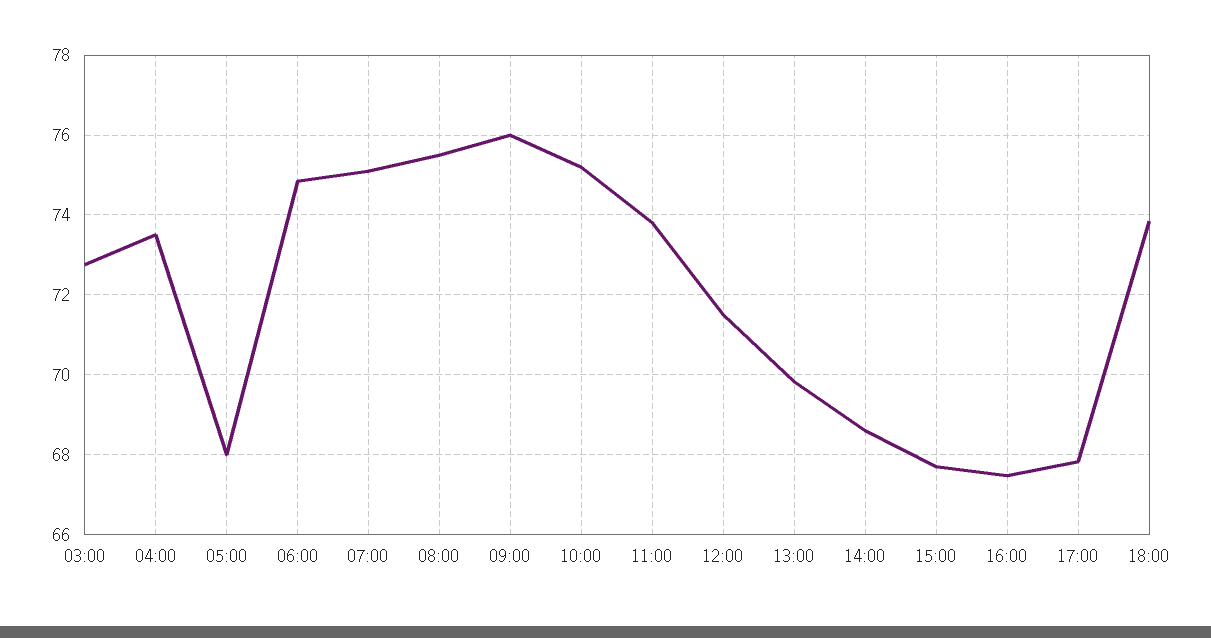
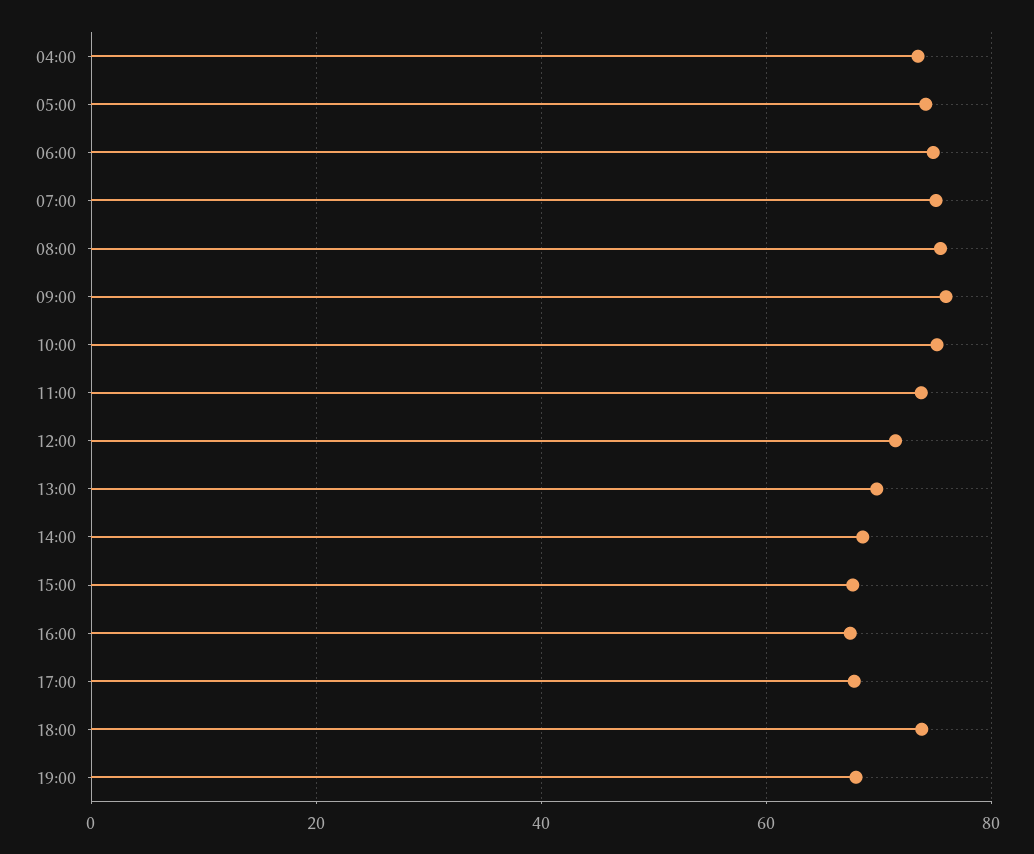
03:00: 72.8 -> none
05:00: 68 -> 74
19:00: none -> 68

